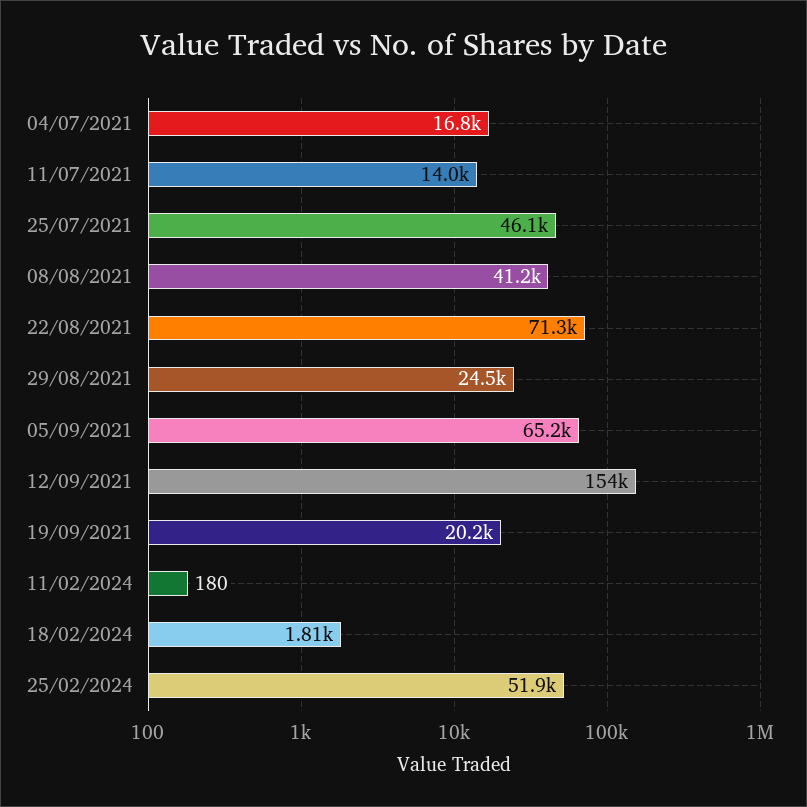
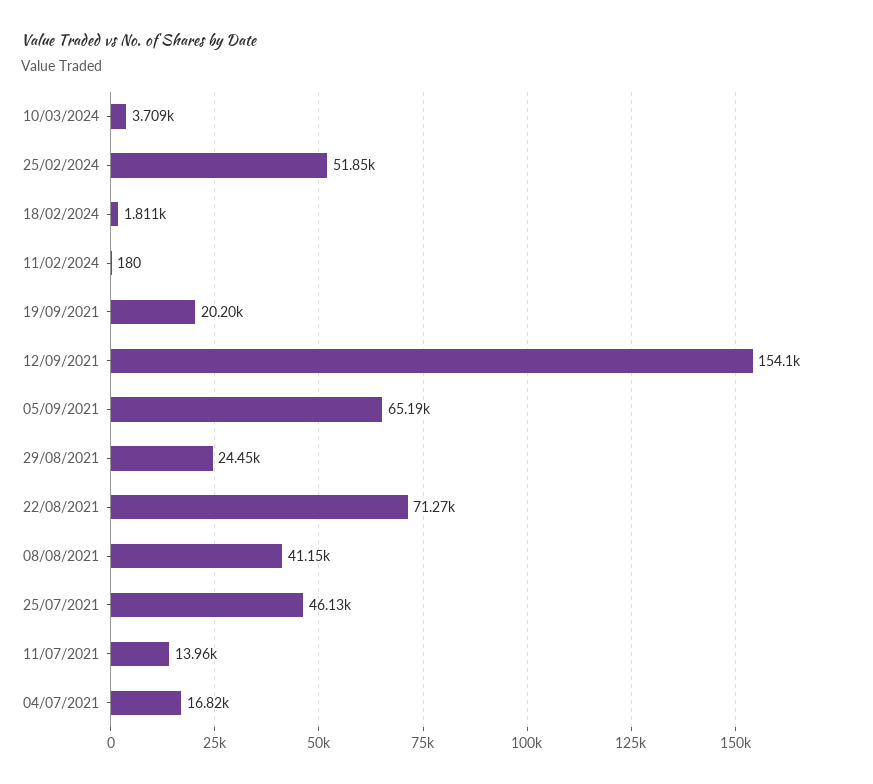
10/03/2024: none -> 3709

